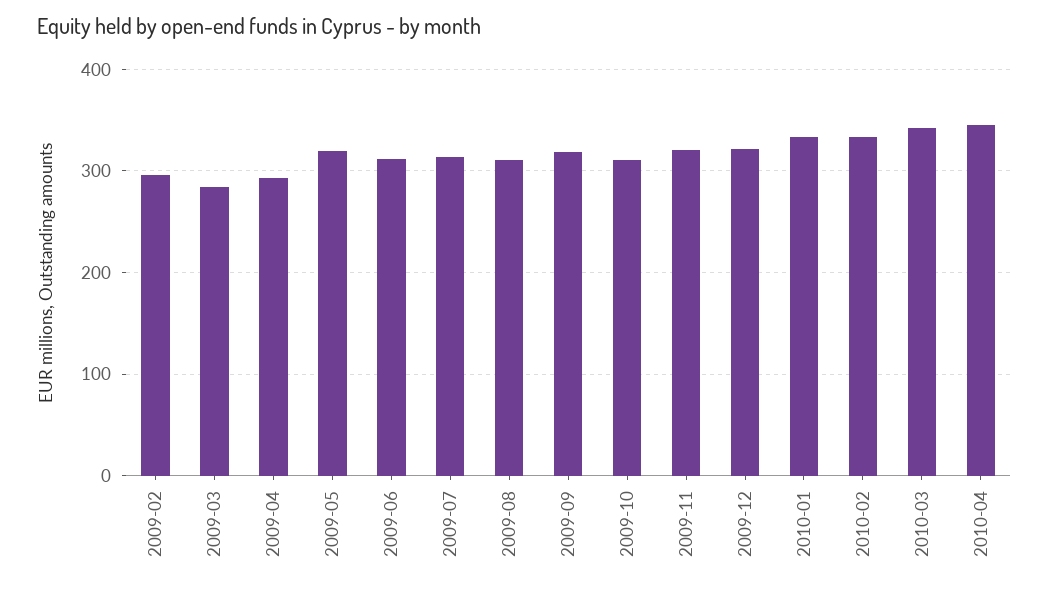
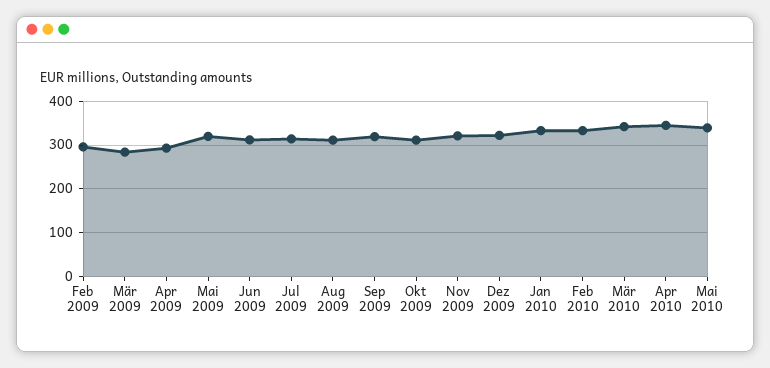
Mai 2010: none -> 340

